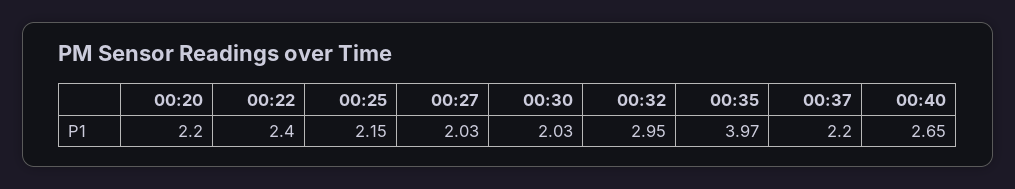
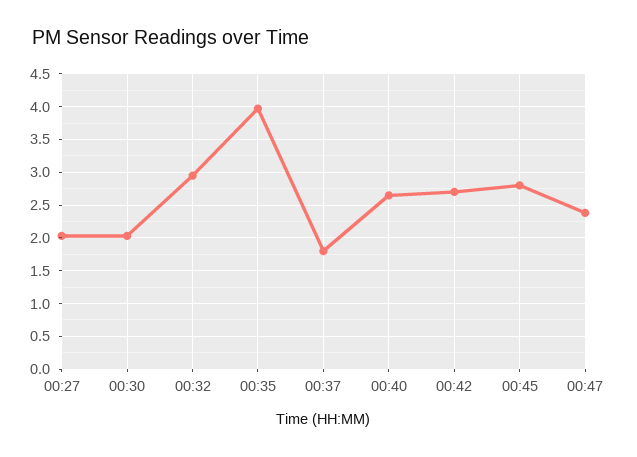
00:20: 2.2 -> none
00:22: 2.4 -> none
00:25: 2.15 -> none
00:37: 2.2 -> 1.8
00:42: none -> 2.7
00:45: none -> 2.8
00:47: none -> 2.4

